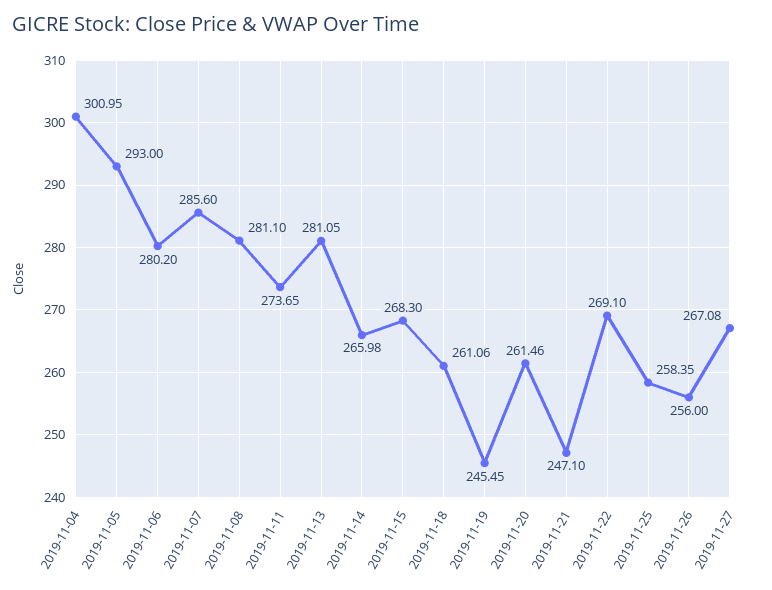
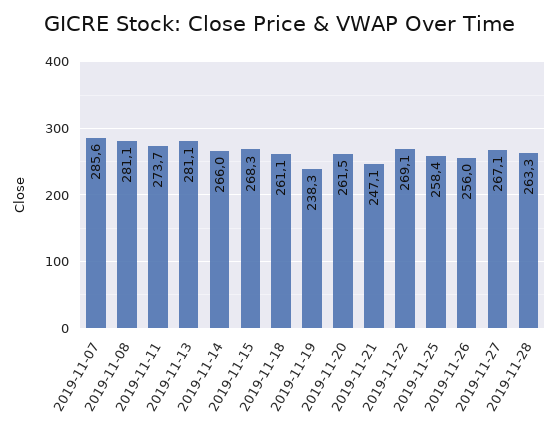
2019-11-04: 300.95 -> none
2019-11-05: 293 -> none
2019-11-06: 280.2 -> none
2019-11-19: 245.45 -> 238.3
2019-11-28: none -> 263.3

